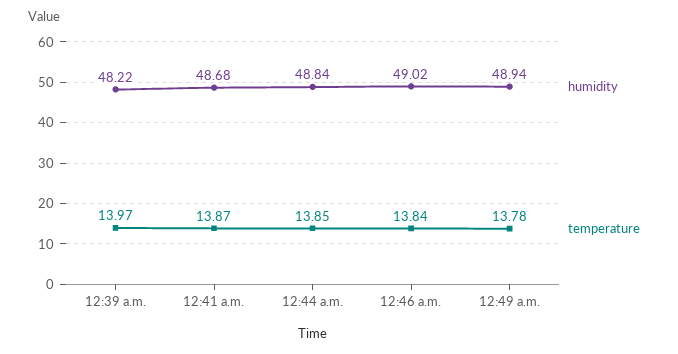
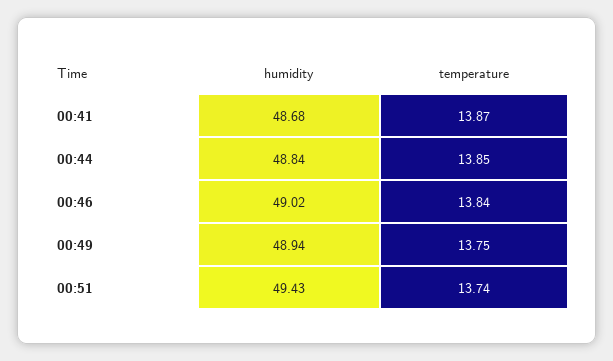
humidity, 12:39 a.m.: 48.22 -> none
temperature, 12:39 a.m.: 13.97 -> none
temperature, 12:49 a.m.: 13.78 -> 13.75
humidity, 00:51: none -> 49.43
temperature, 00:51: none -> 13.74

